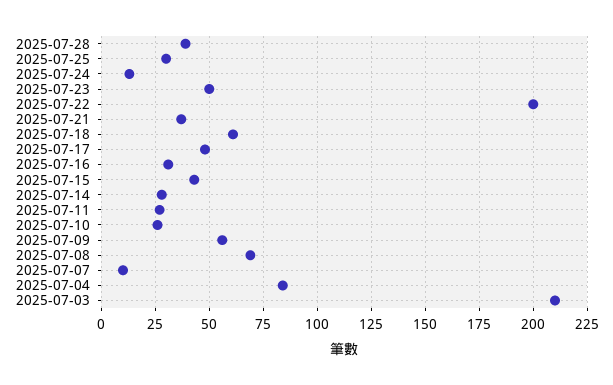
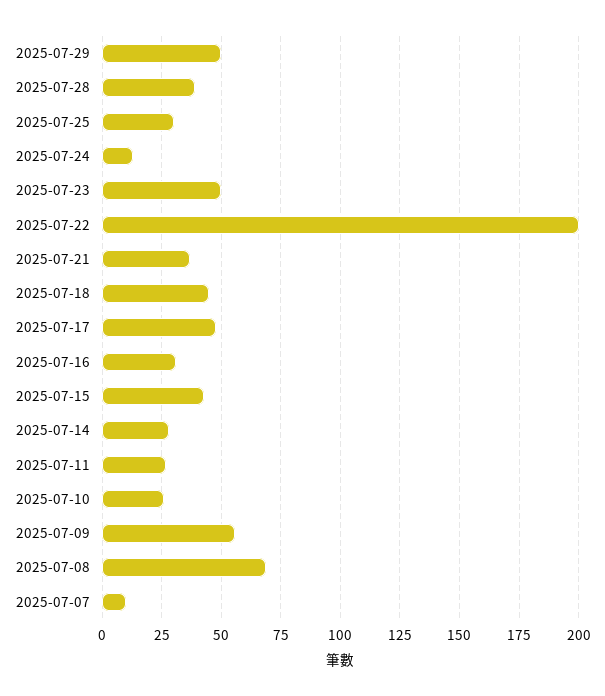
2025-07-18: 60 -> 45
2025-07-04: 85 -> none
2025-07-03: 210 -> none
2025-07-29: none -> 50

